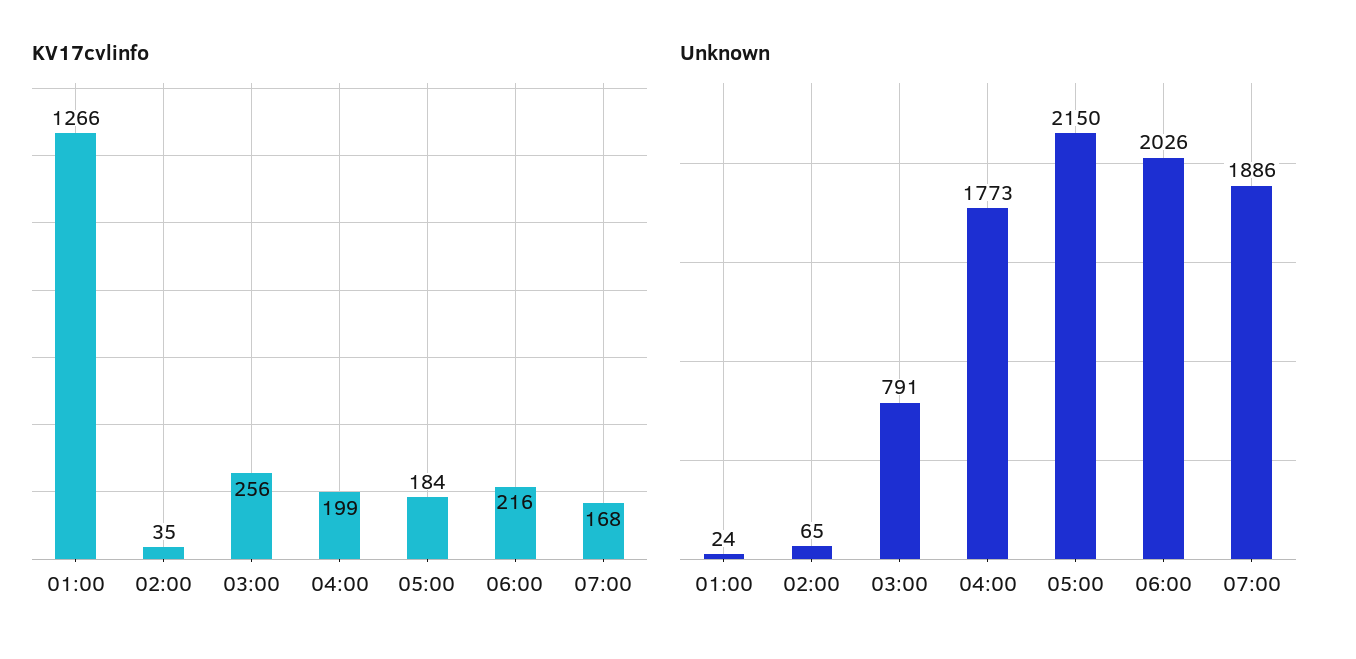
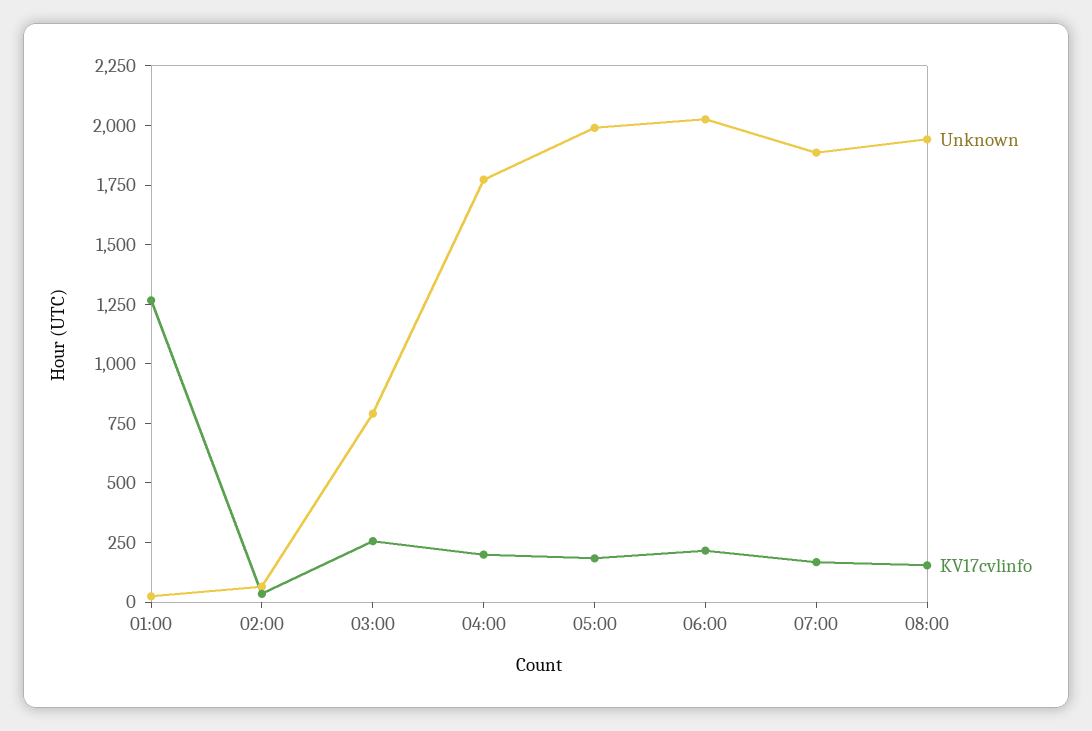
Unknown, 05:00: 2150 -> 2000
Unknown, 08:00: none -> 1950
KV17cvlinfo, 08:00: none -> 150

